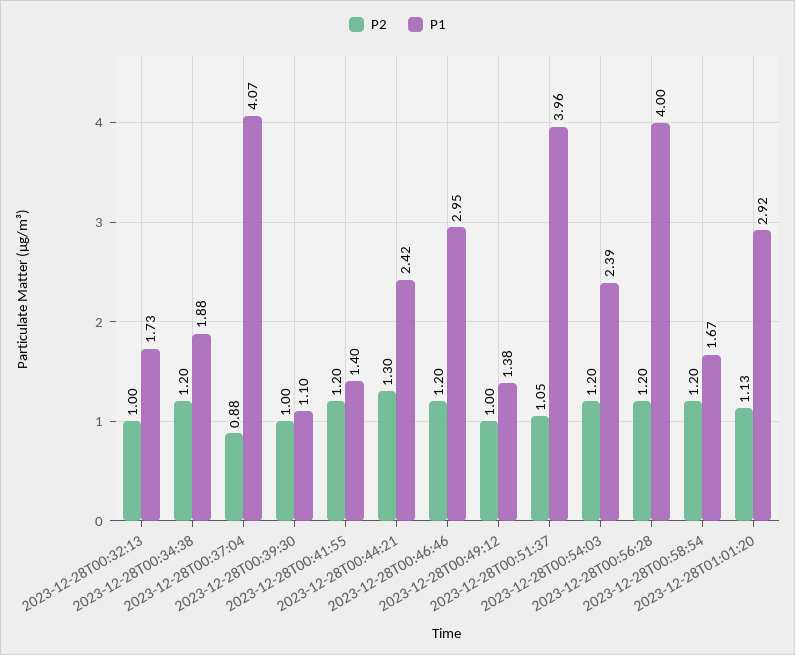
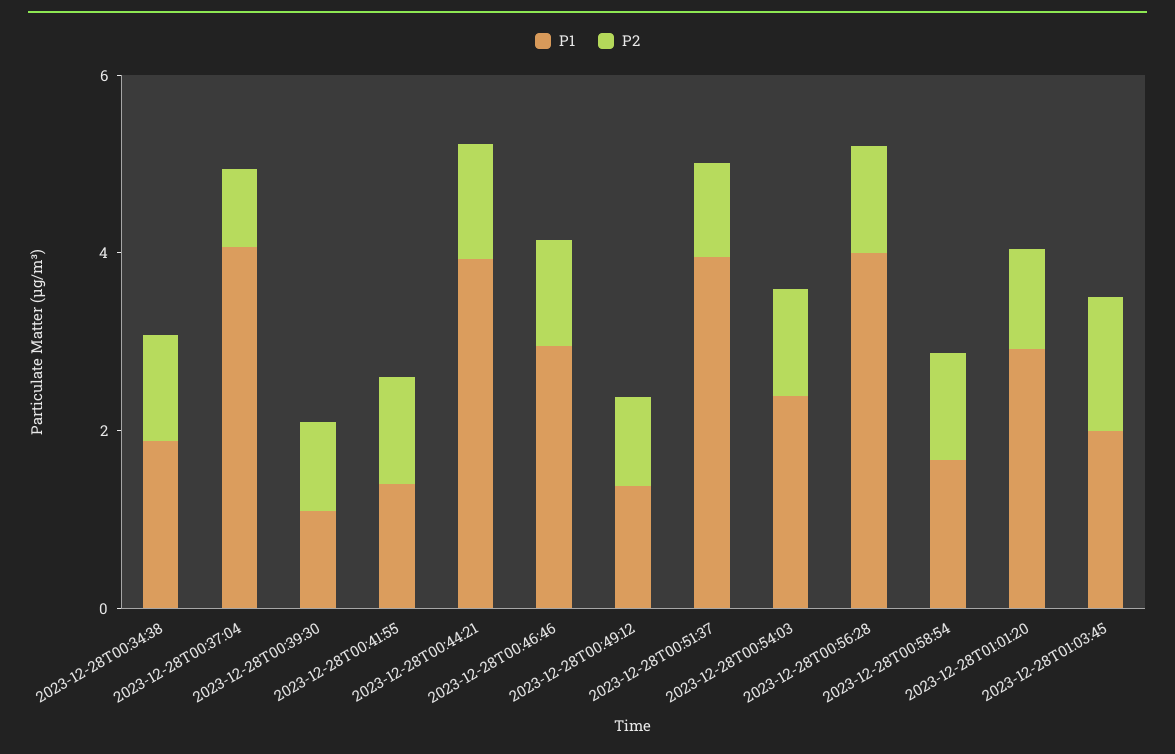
P2, 2023-12-28T00:32:13: 1 -> none
P1, 2023-12-28T00:32:13: 1.73 -> none
P1, 2023-12-28T00:44:21: 2.42 -> 4
P1, 2023-12-28T01:03:45: none -> 2
P2, 2023-12-28T01:03:45: none -> 1.5

